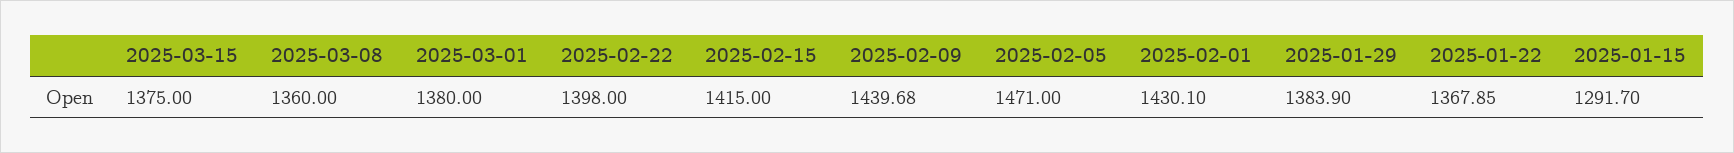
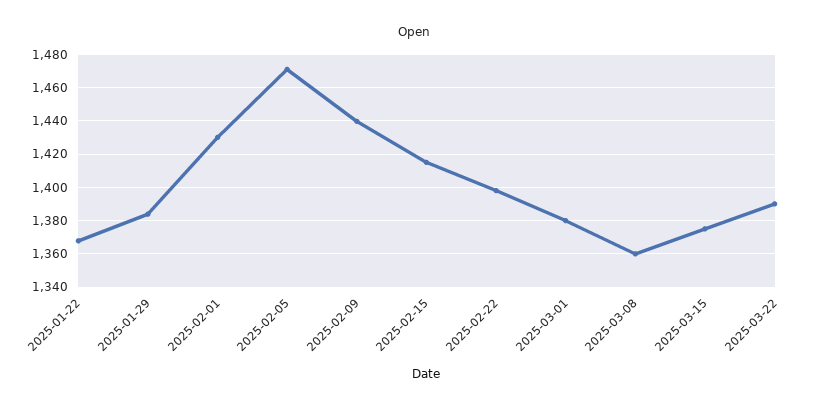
2025-01-15: 1291.7 -> none
2025-03-22: none -> 1390

